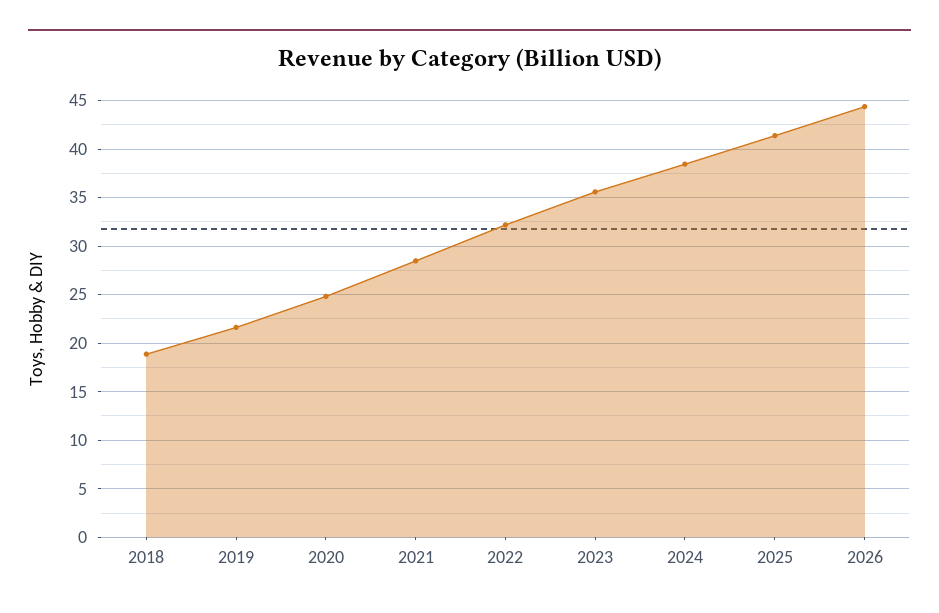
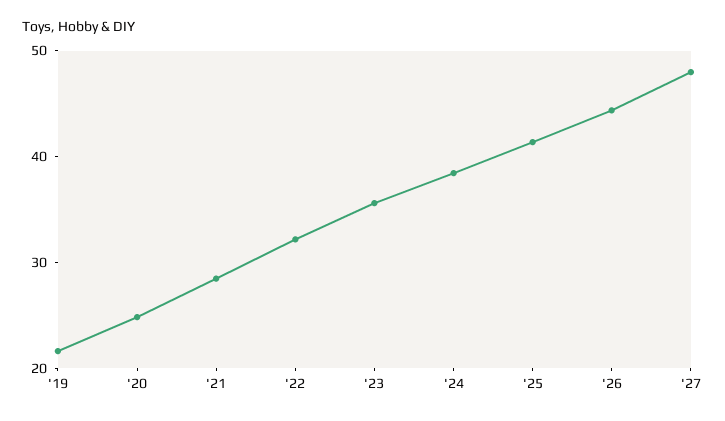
2018: 19 -> none
'27: none -> 48

